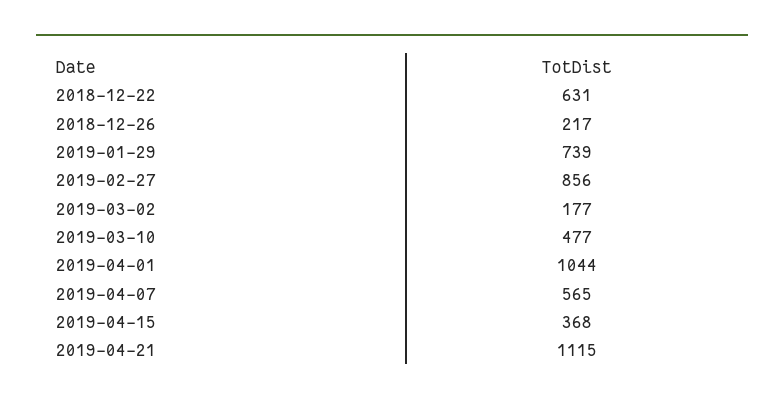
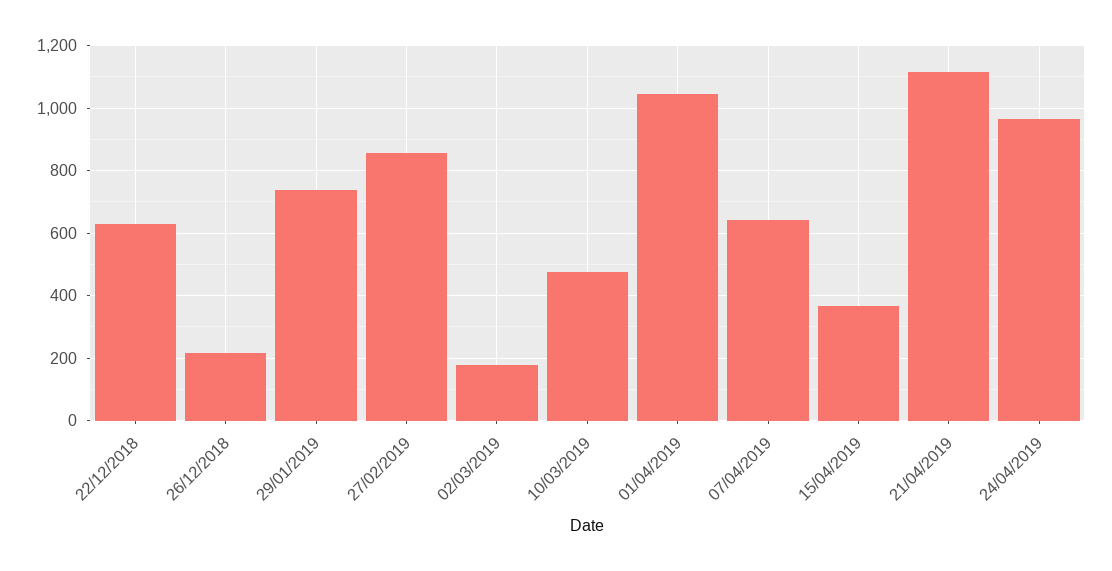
2019-04-07: 565 -> 640
24/04/2019: none -> 960

